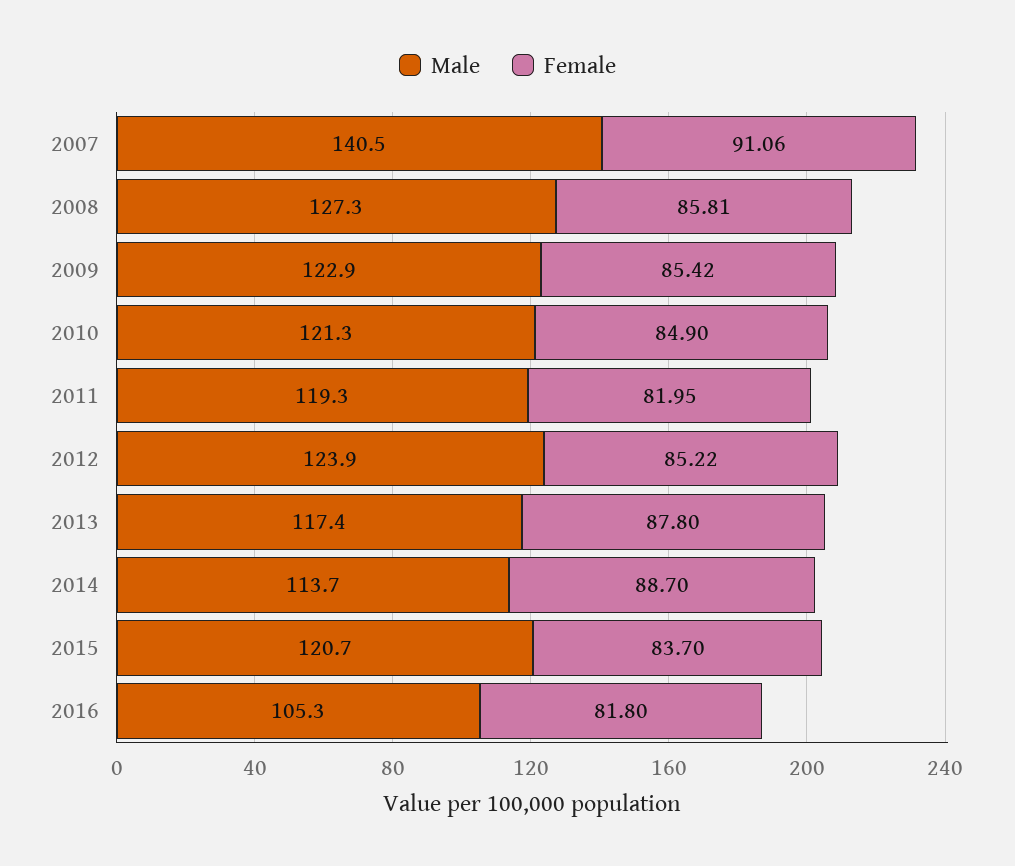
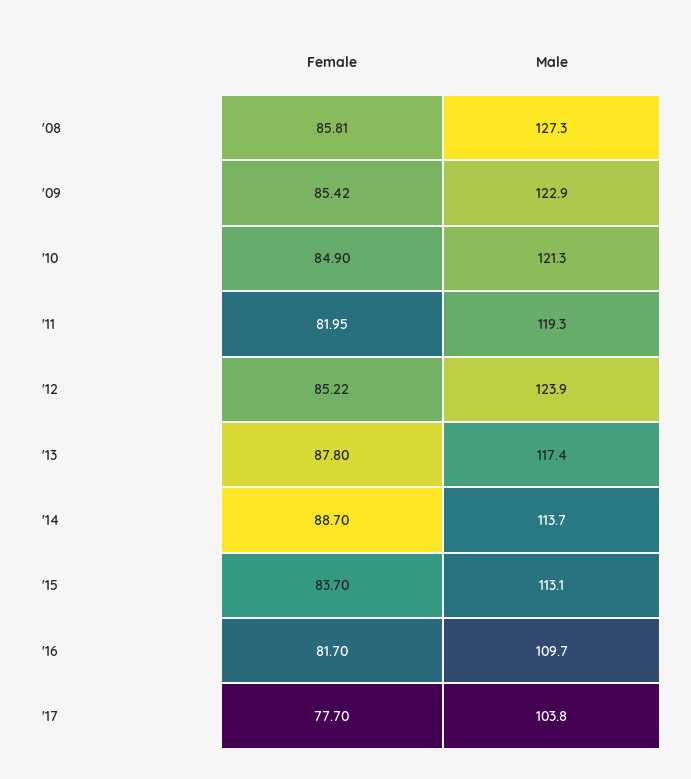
Male, 2007: 140.5 -> none
Female, 2007: 91.06 -> none
Male, 2015: 120.7 -> 113.1
Male, 2016: 105.3 -> 109.7
Female, 2016: 81.8 -> 81.7
Female, '17: none -> 77.7
Male, '17: none -> 103.8

